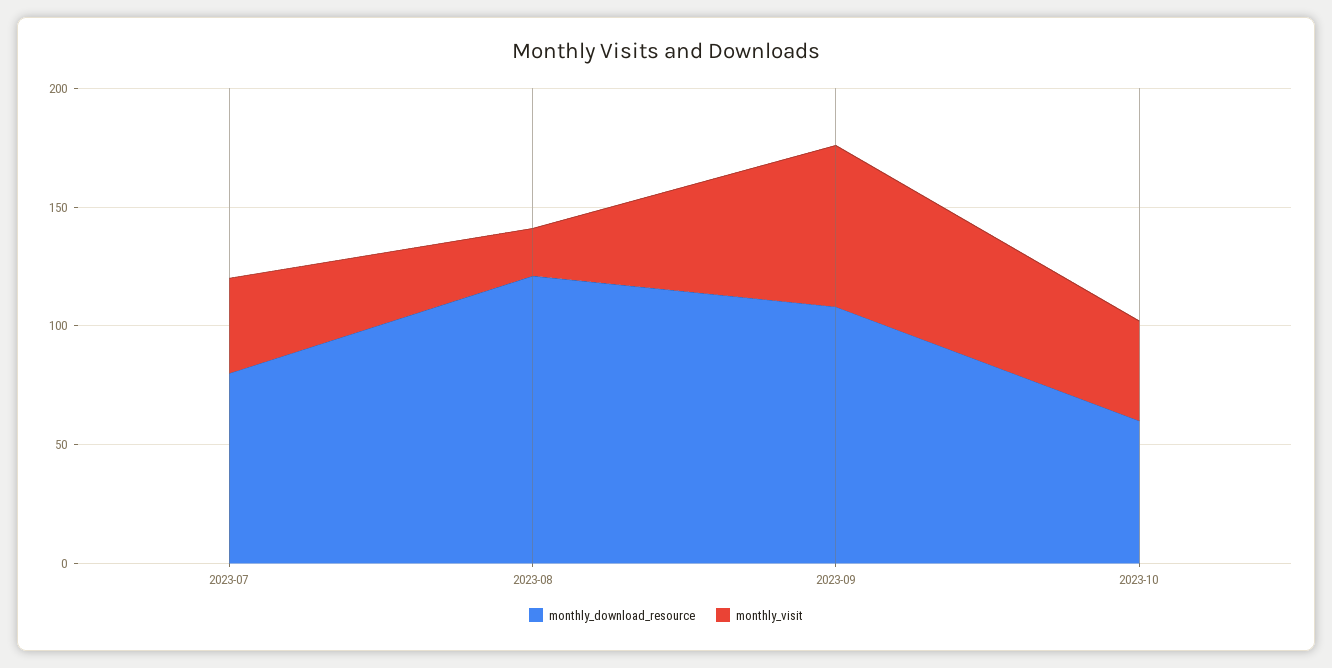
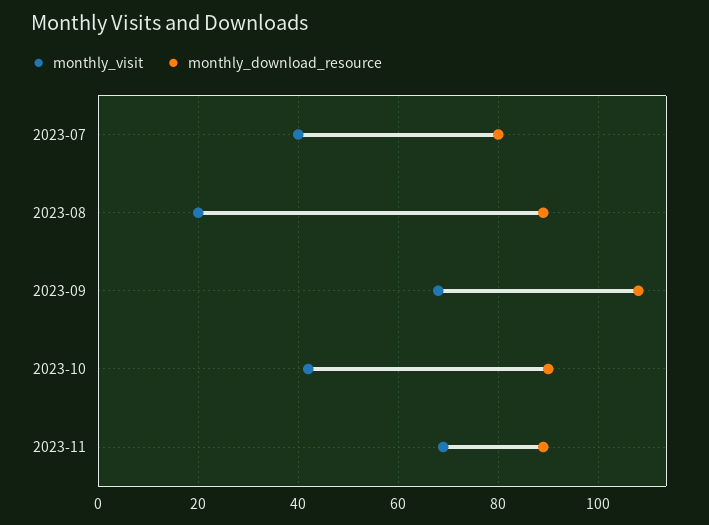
monthly_download_resource, 2023-08: 120 -> 90
monthly_download_resource, 2023-10: 60 -> 90
monthly_visit, 2023-11: none -> 70
monthly_download_resource, 2023-11: none -> 90

